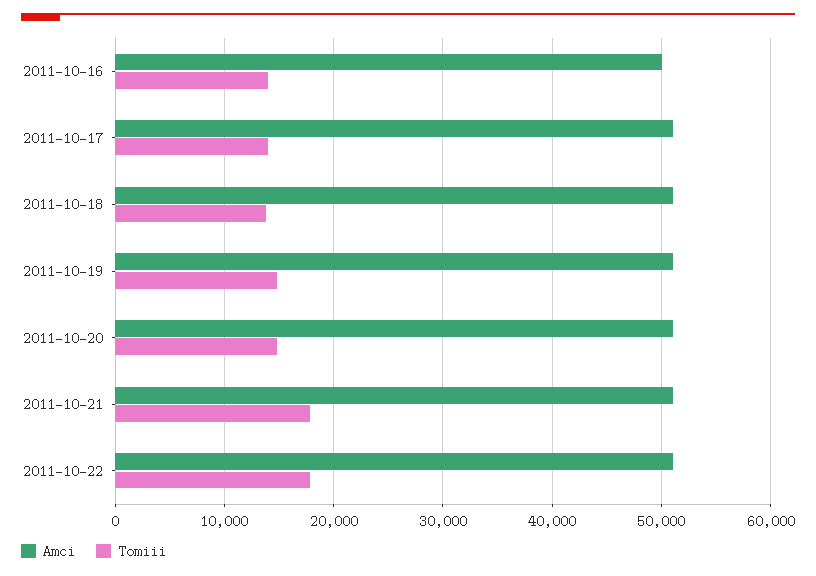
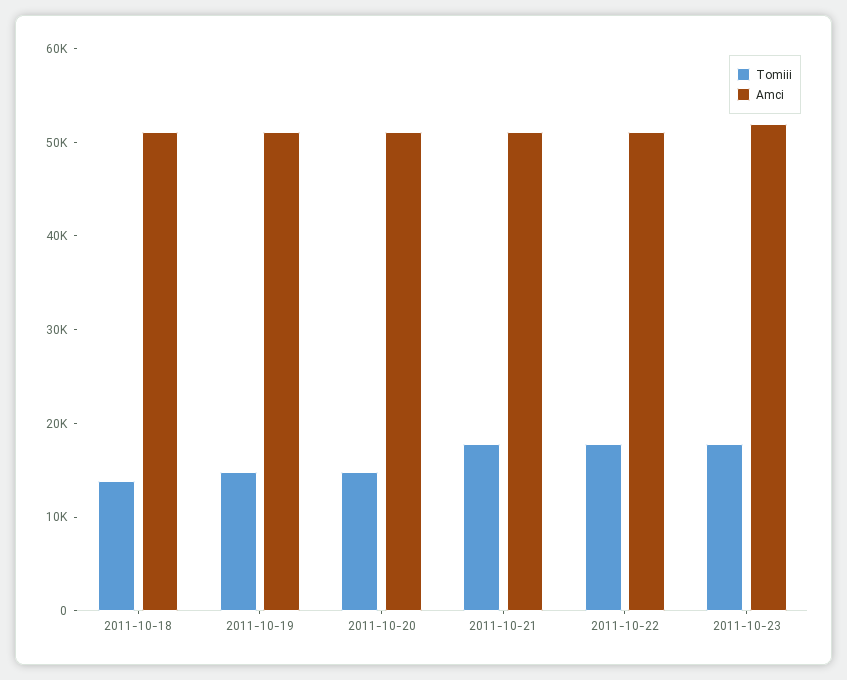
Amci, 2011-10-16: 50000 -> none
Tomiii, 2011-10-16: 14000 -> none
Amci, 2011-10-17: 51000 -> none
Tomiii, 2011-10-17: 14000 -> none
Tomiii, 2011-10-23: none -> 18000
Amci, 2011-10-23: none -> 52000

